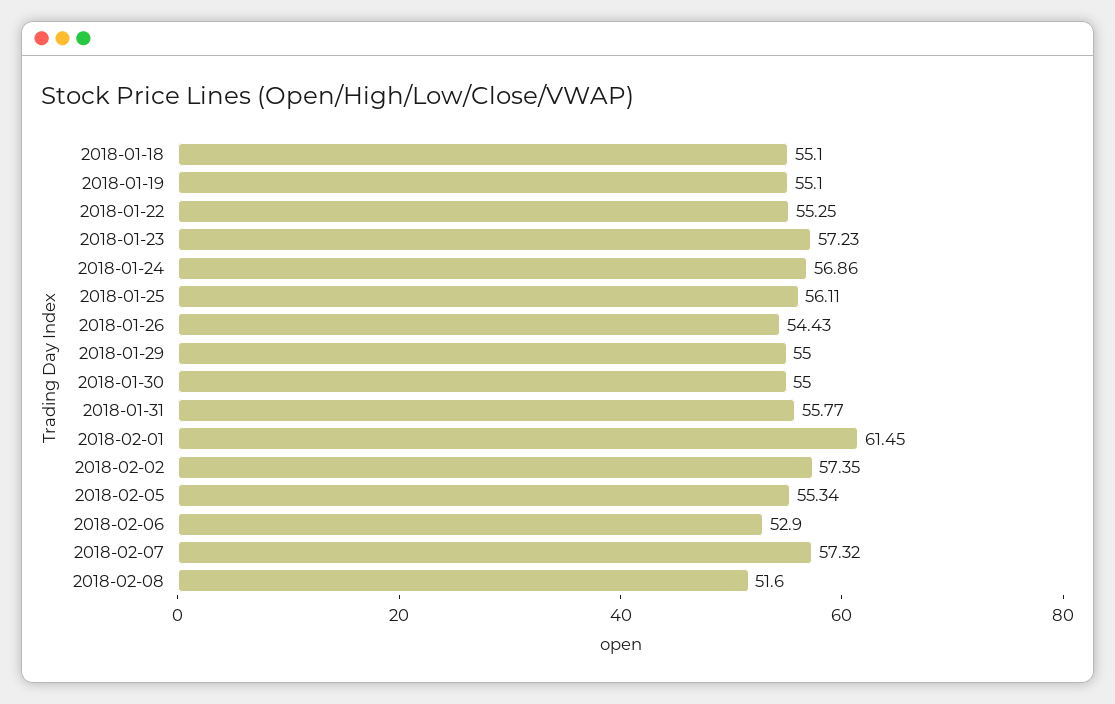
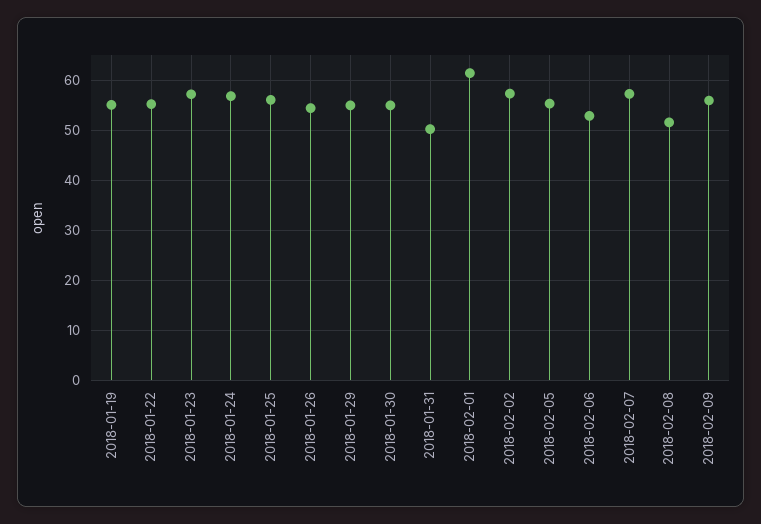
2018-01-18: 55.1 -> none
2018-01-31: 55.77 -> 50
2018-02-09: none -> 56

